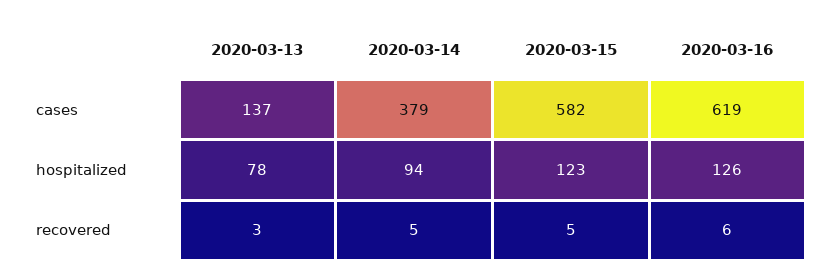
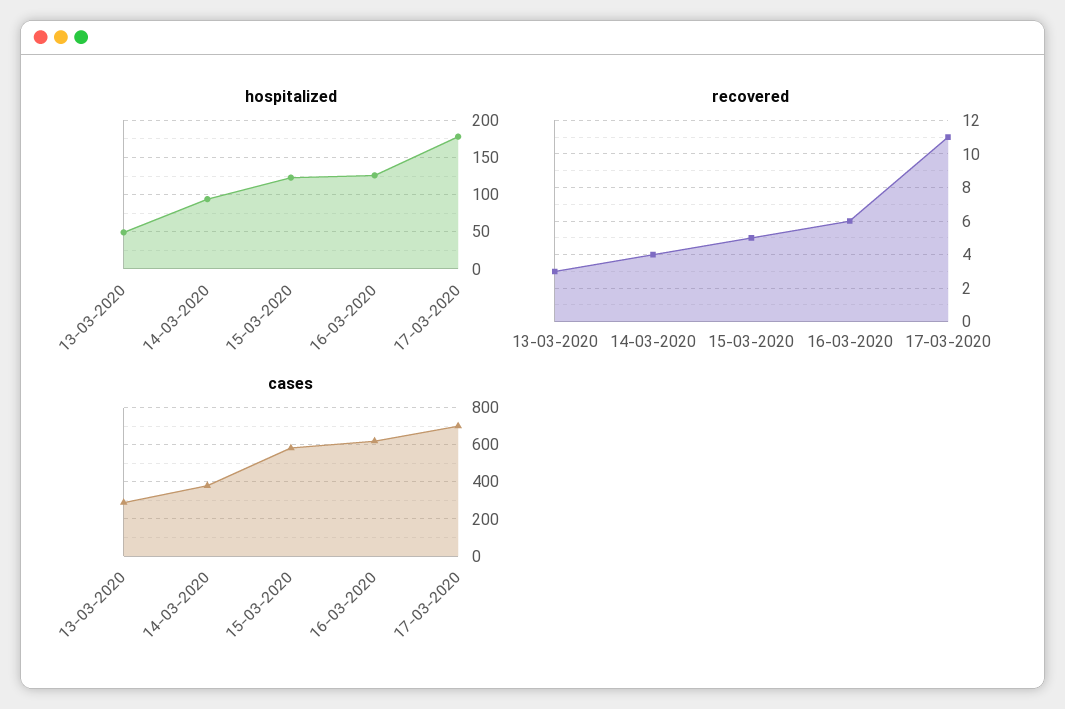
cases, 2020-03-13: 137 -> 300
hospitalized, 2020-03-13: 78 -> 50
recovered, 2020-03-14: 5 -> 4
hospitalized, 17-03-2020: none -> 180
recovered, 17-03-2020: none -> 11
cases, 17-03-2020: none -> 700

